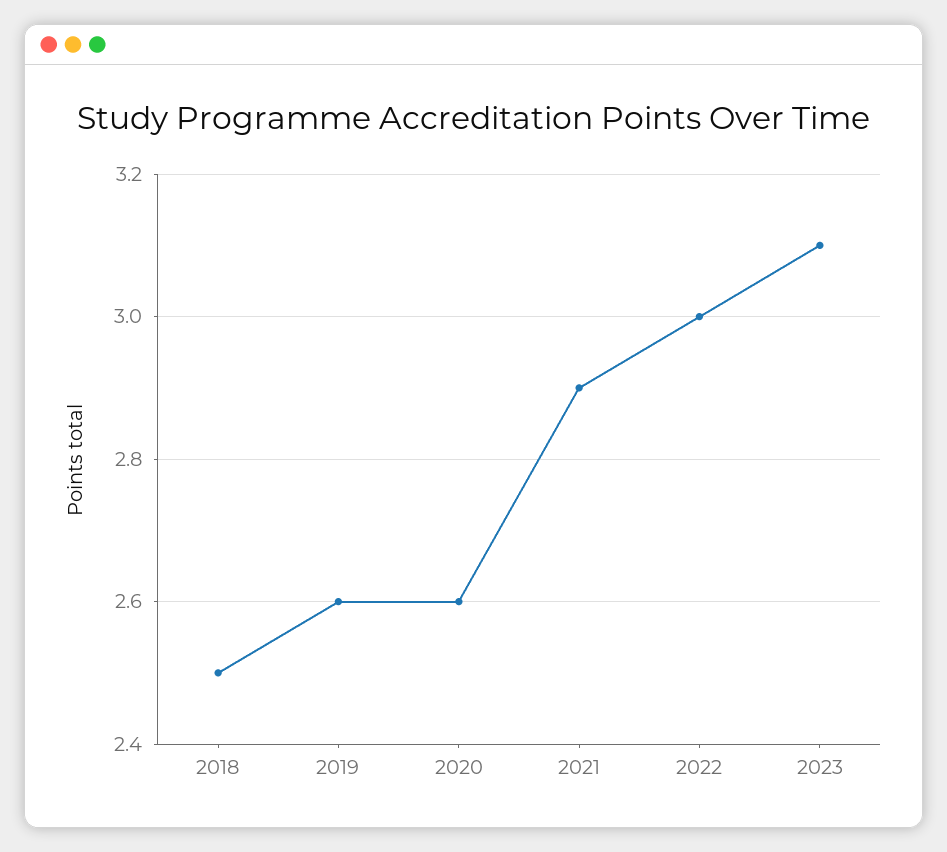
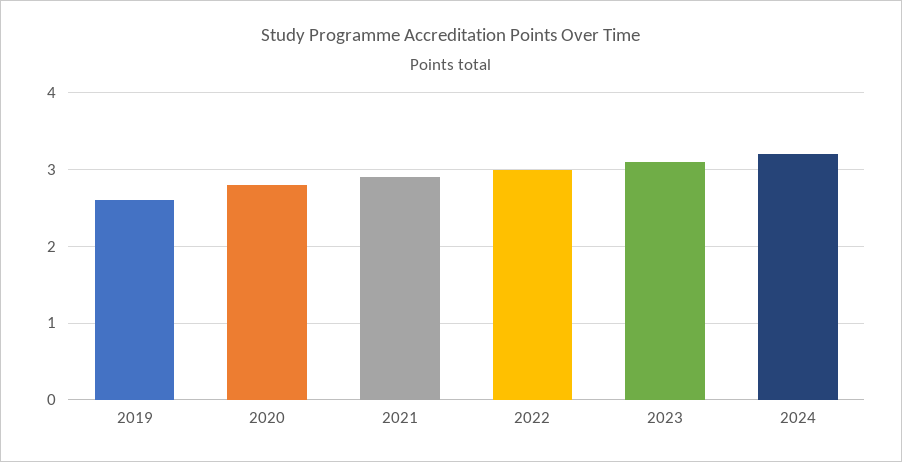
2018: 2.5 -> none
2020: 2.6 -> 2.8
2024: none -> 3.2

